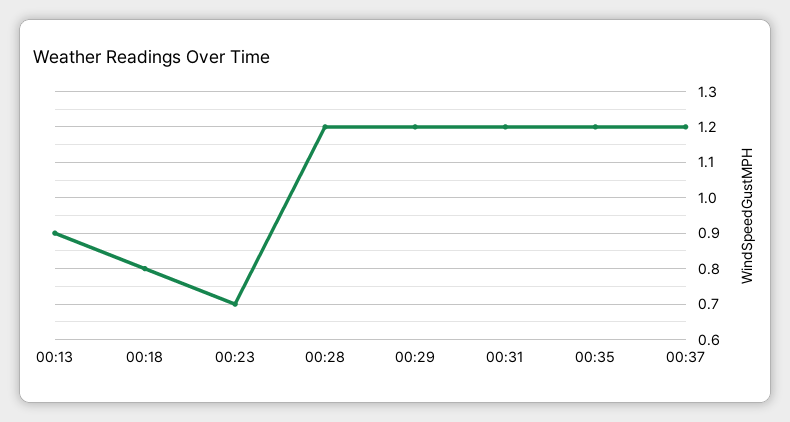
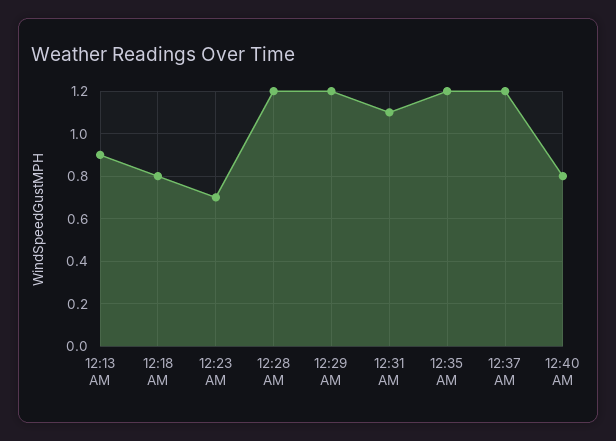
00:31: 1.2 -> 1.1
12:40 AM: none -> 0.8

